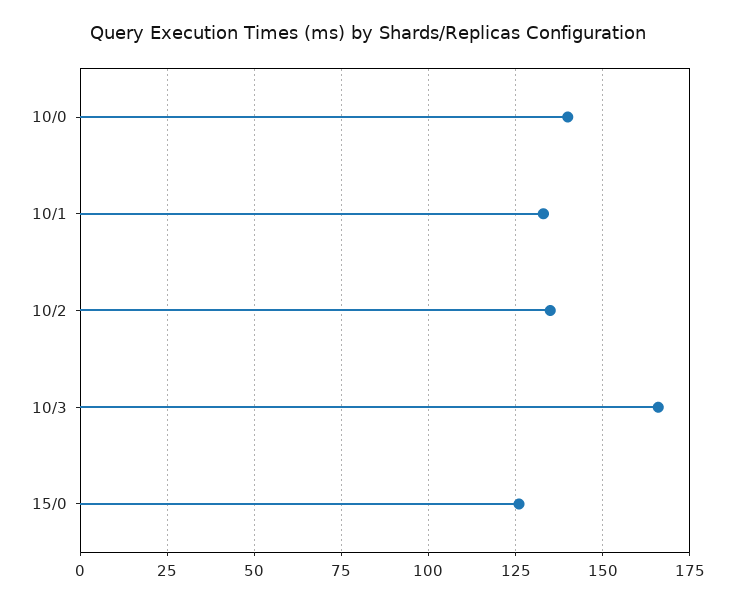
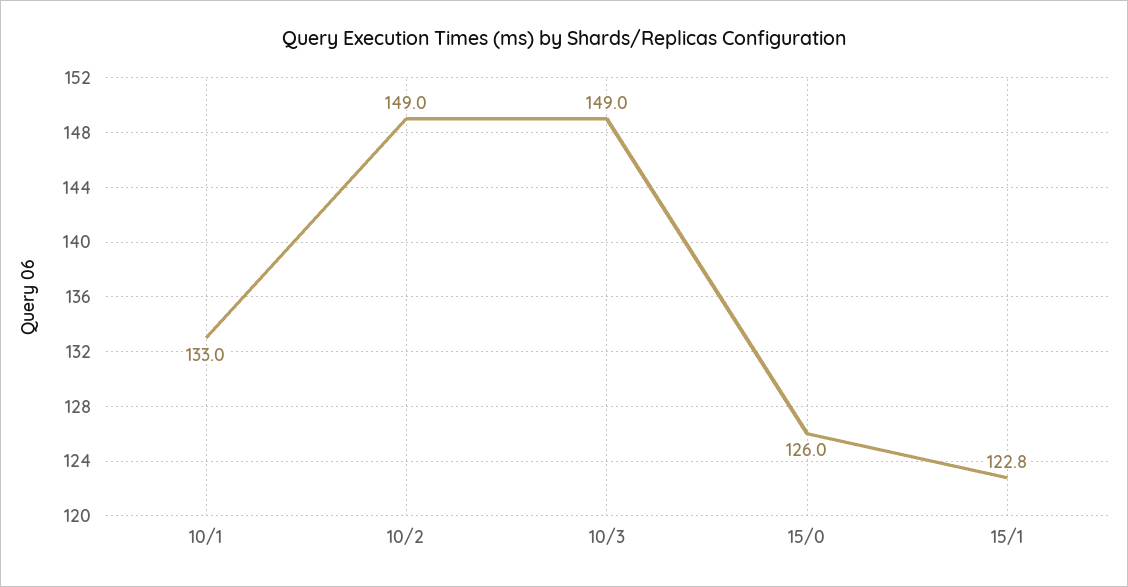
10/0: 140 -> none
10/2: 135 -> 149
10/3: 165 -> 149
15/1: none -> 122.8

